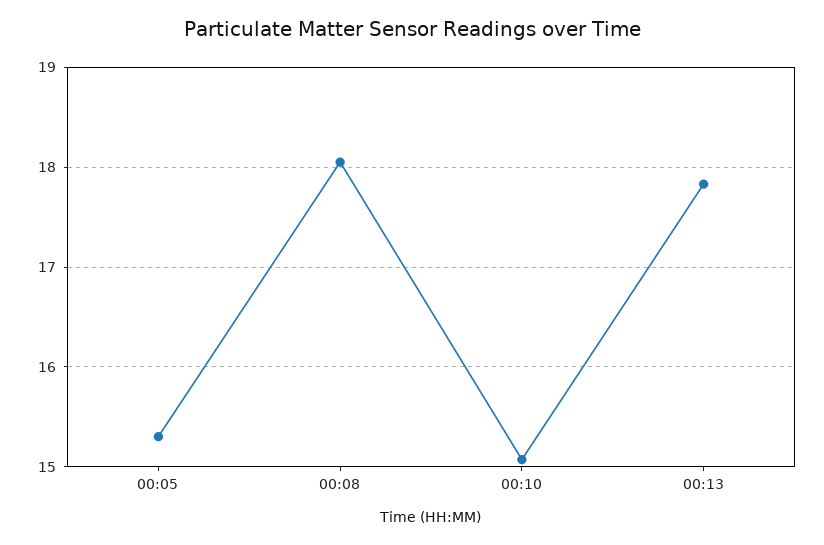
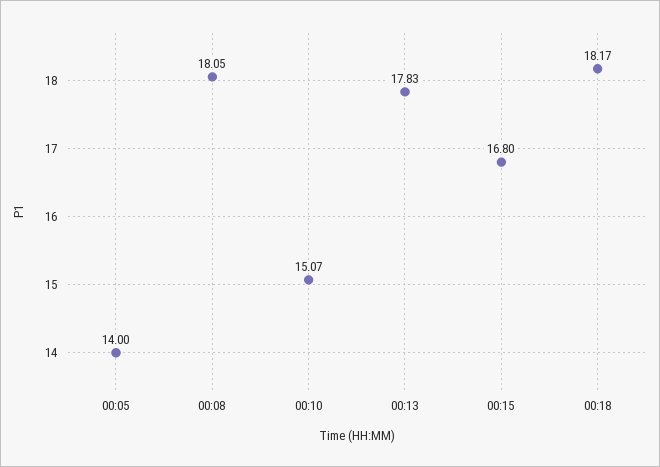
00:05: 15.3 -> 14
00:15: none -> 16.8
00:18: none -> 18.17

